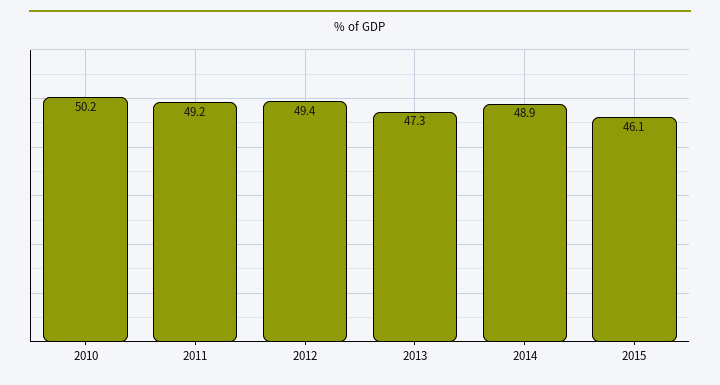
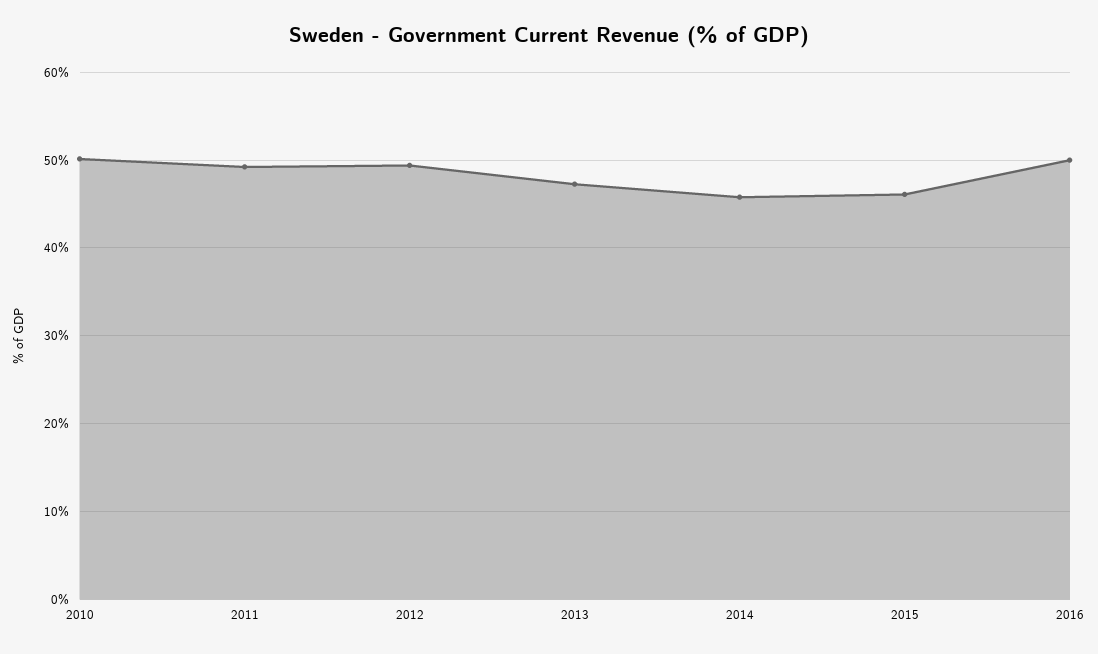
2014: 48.9 -> 46
2016: none -> 50

